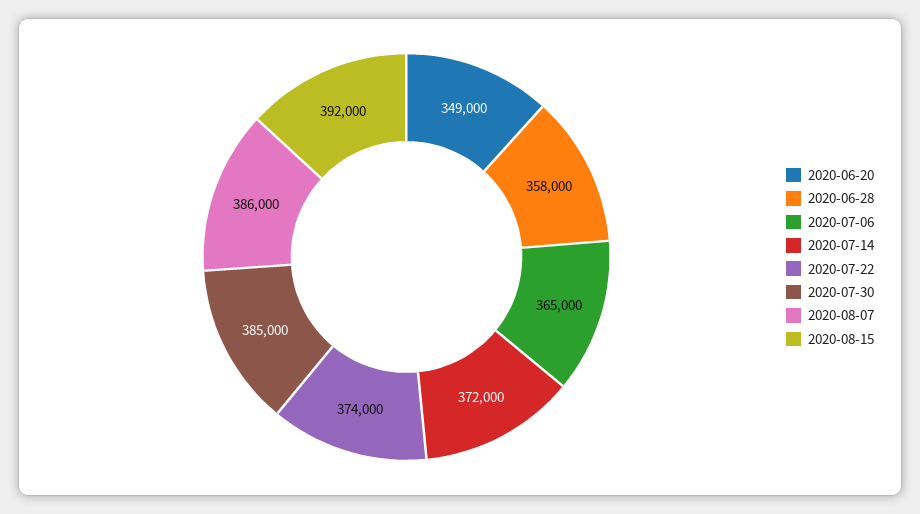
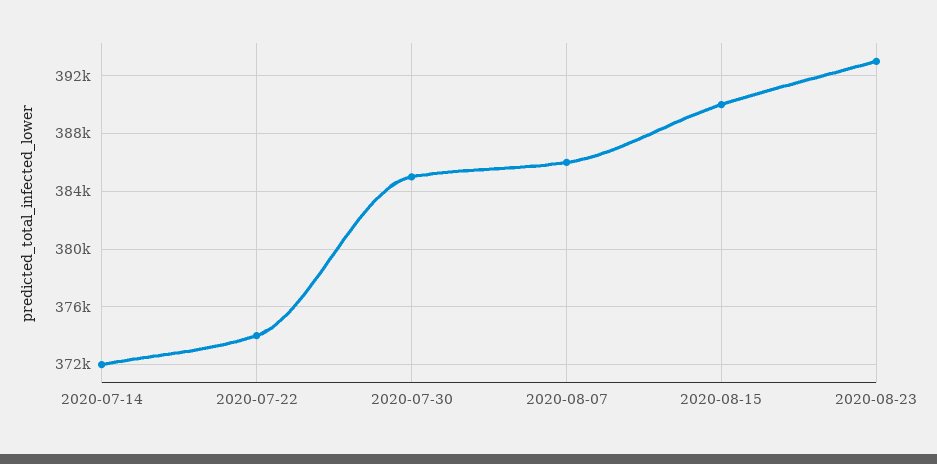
2020-06-20: 349000 -> none
2020-06-28: 358000 -> none
2020-07-06: 365000 -> none
2020-08-15: 392000 -> 390000
2020-08-23: none -> 393000

